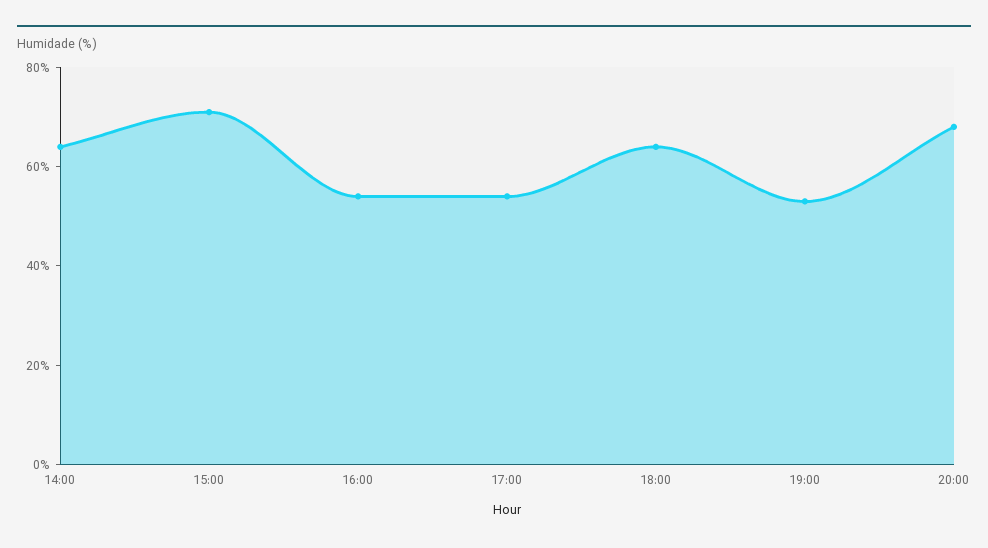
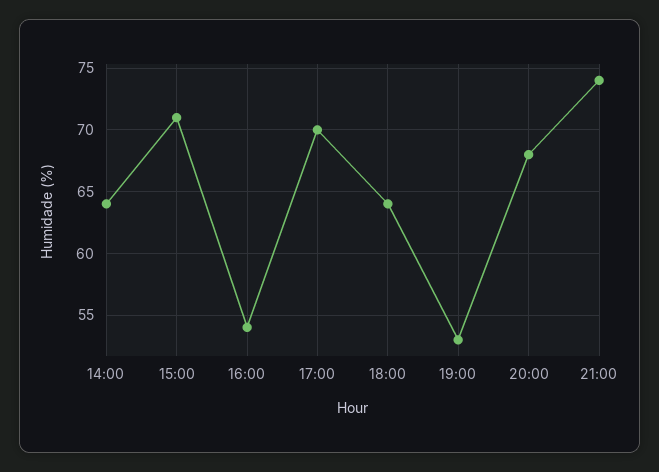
17:00: 55 -> 70
21:00: none -> 74

